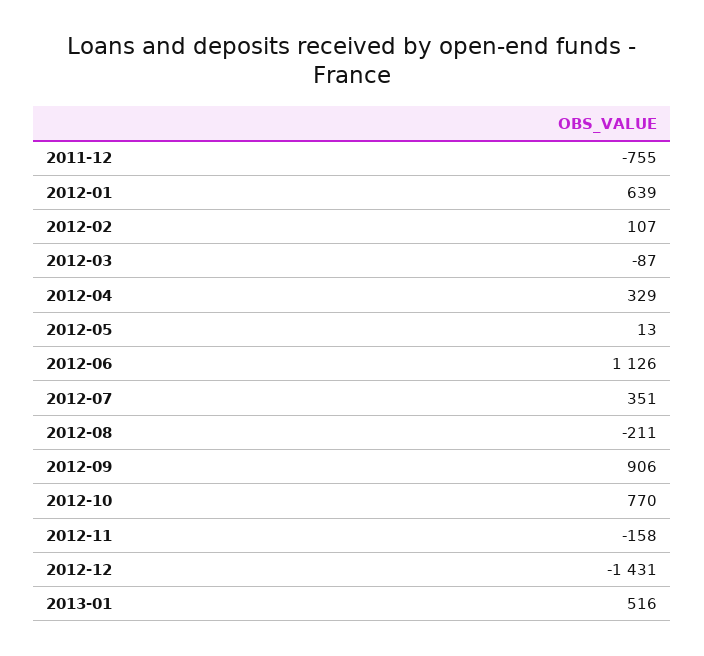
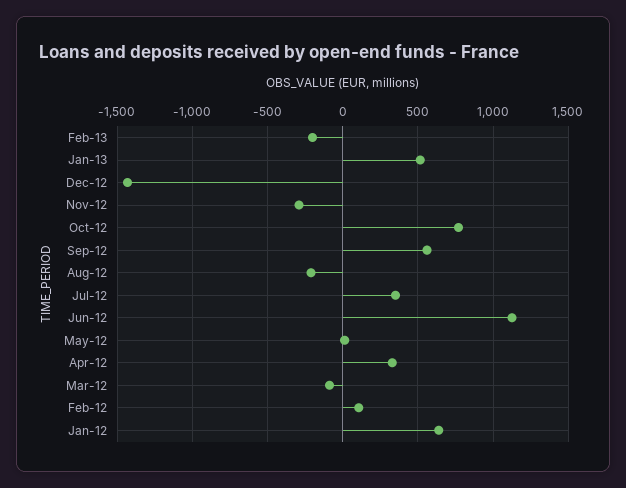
2011-12: -755 -> none
2012-09: 906 -> 550
2012-11: -158 -> -300
Feb-13: none -> -200

